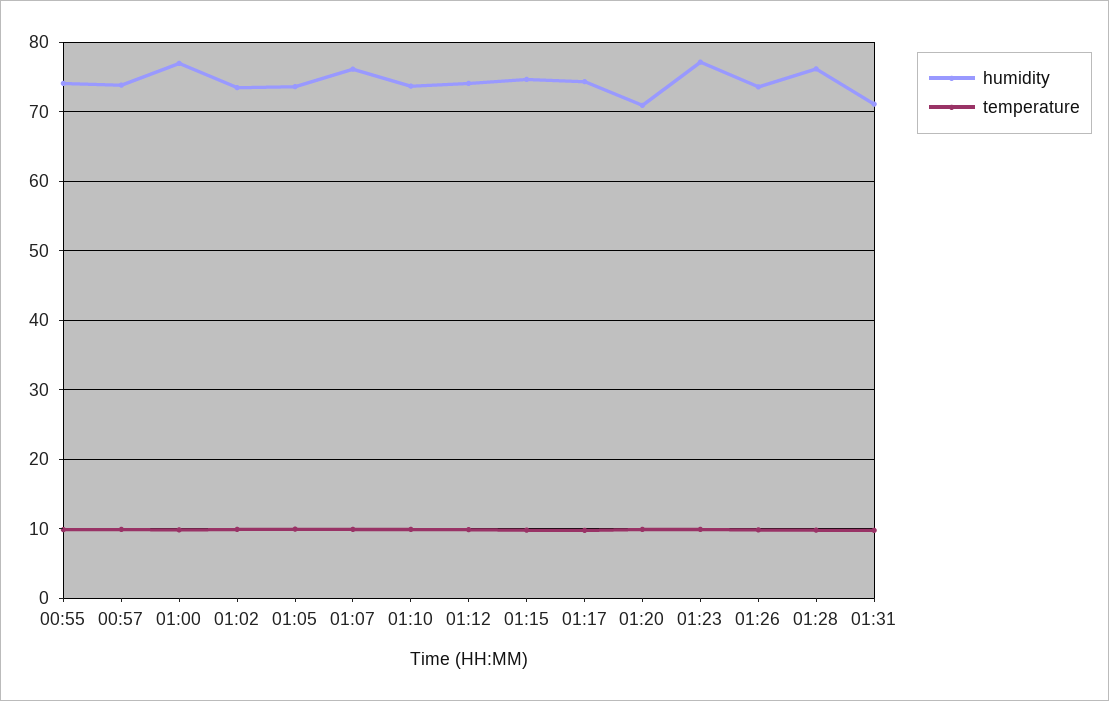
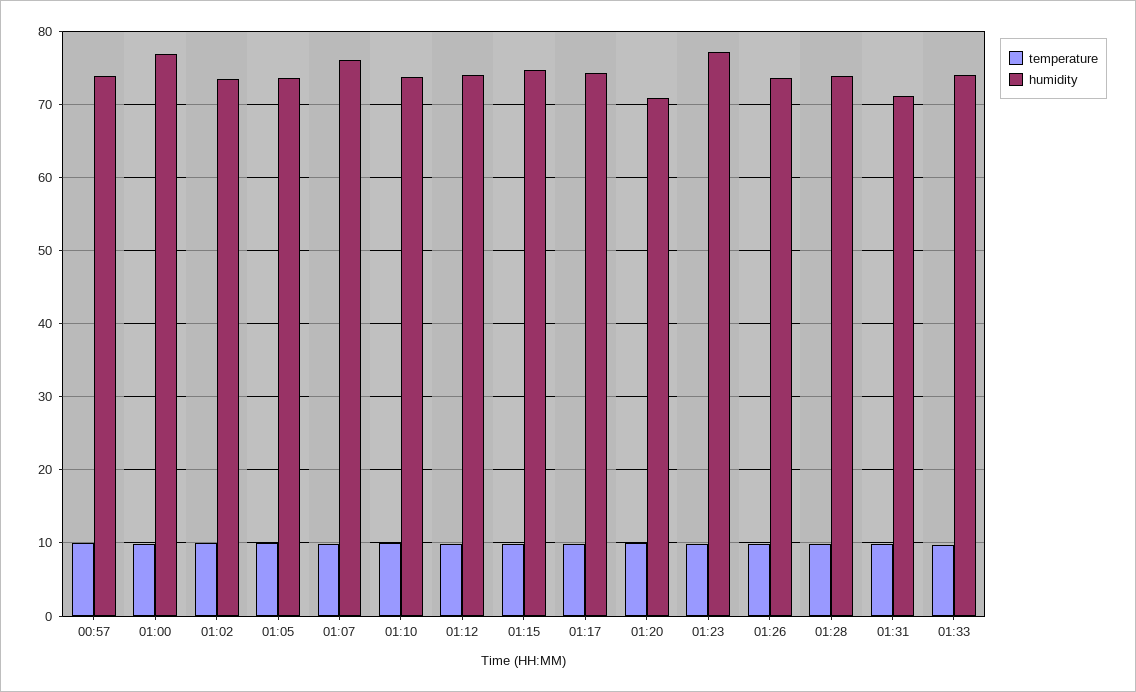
humidity, 00:55: 74 -> none
temperature, 00:55: 10 -> none
humidity, 01:28: 76 -> 74
temperature, 01:33: none -> 10
humidity, 01:33: none -> 74

